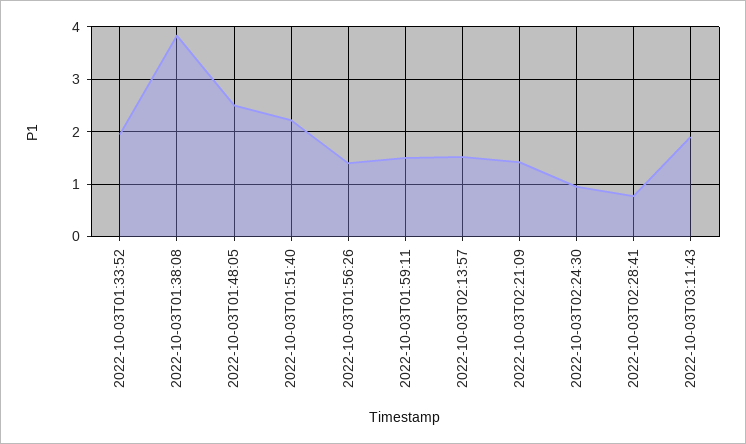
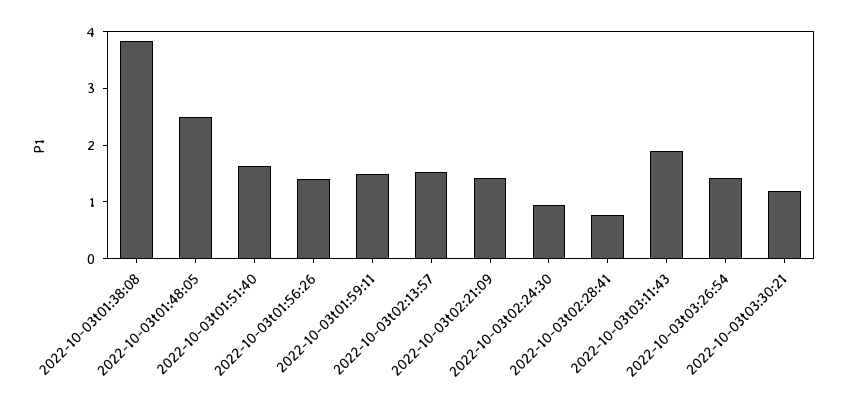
2022-10-03T01:33:52: 2 -> none
2022-10-03T01:51:40: 2.2 -> 1.6
2022-10-03t03:26:54: none -> 1.4
2022-10-03t03:30:21: none -> 1.2

